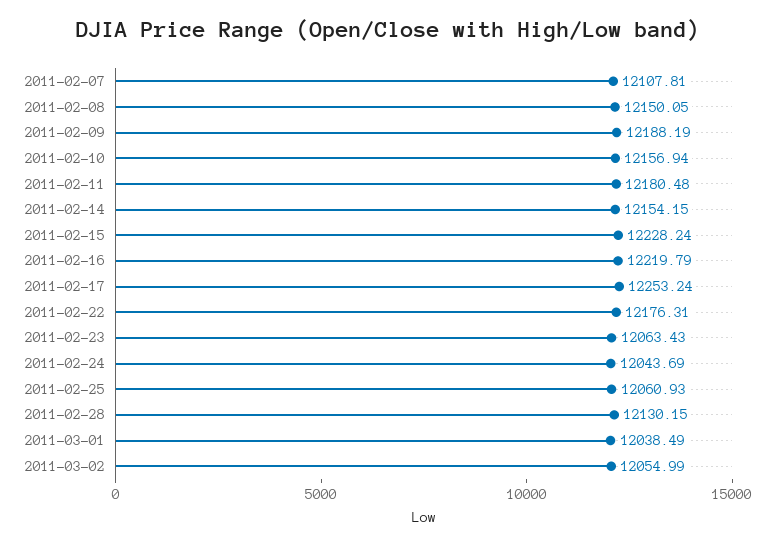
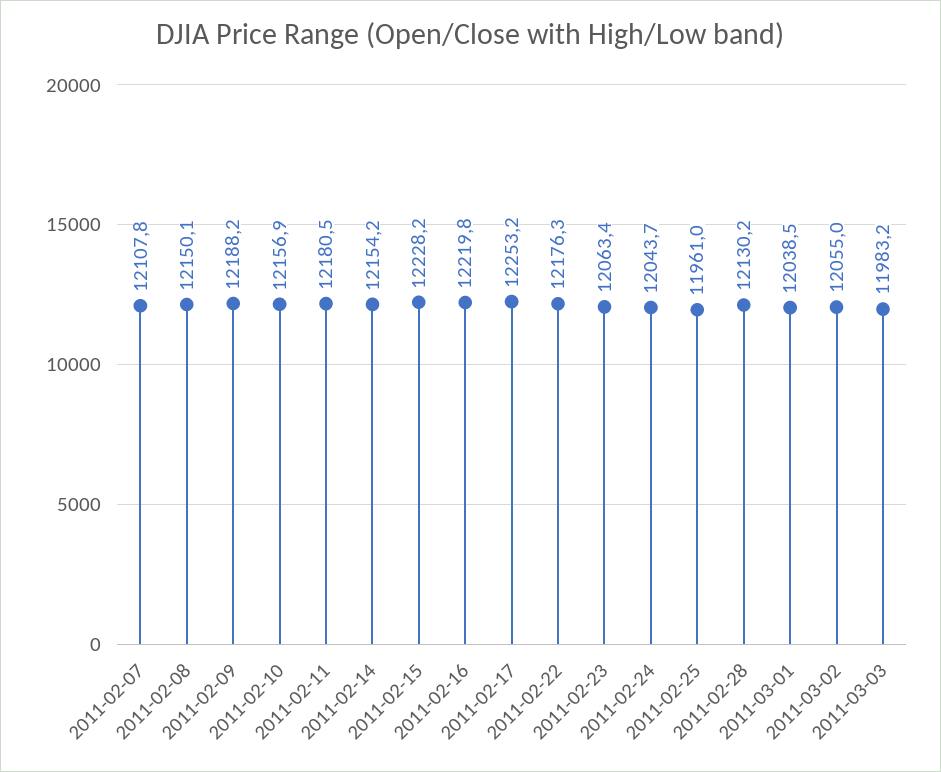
2011-02-25: 12060.93 -> 11961
2011-03-03: none -> 11983.2

